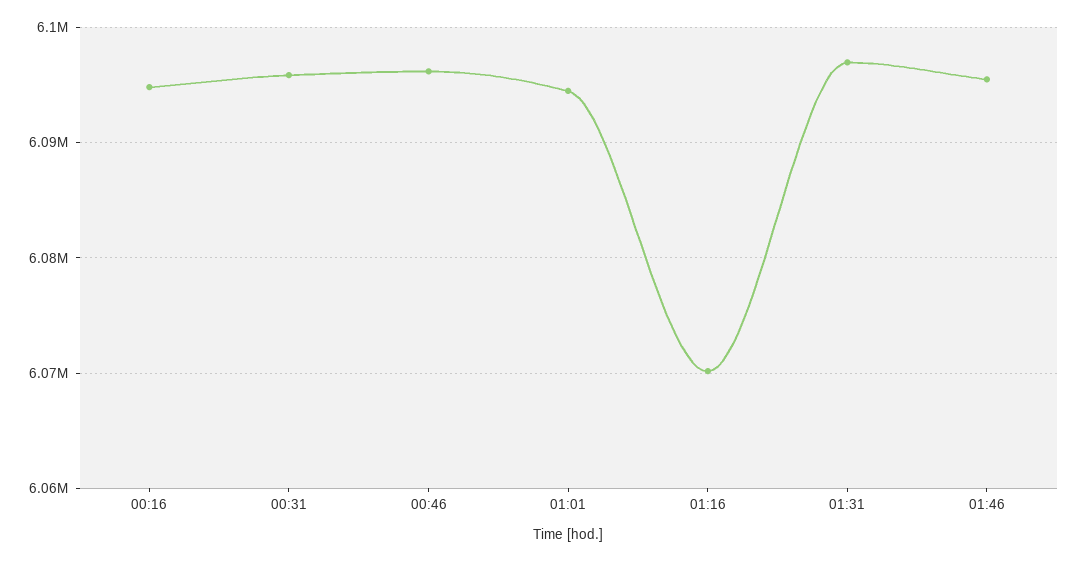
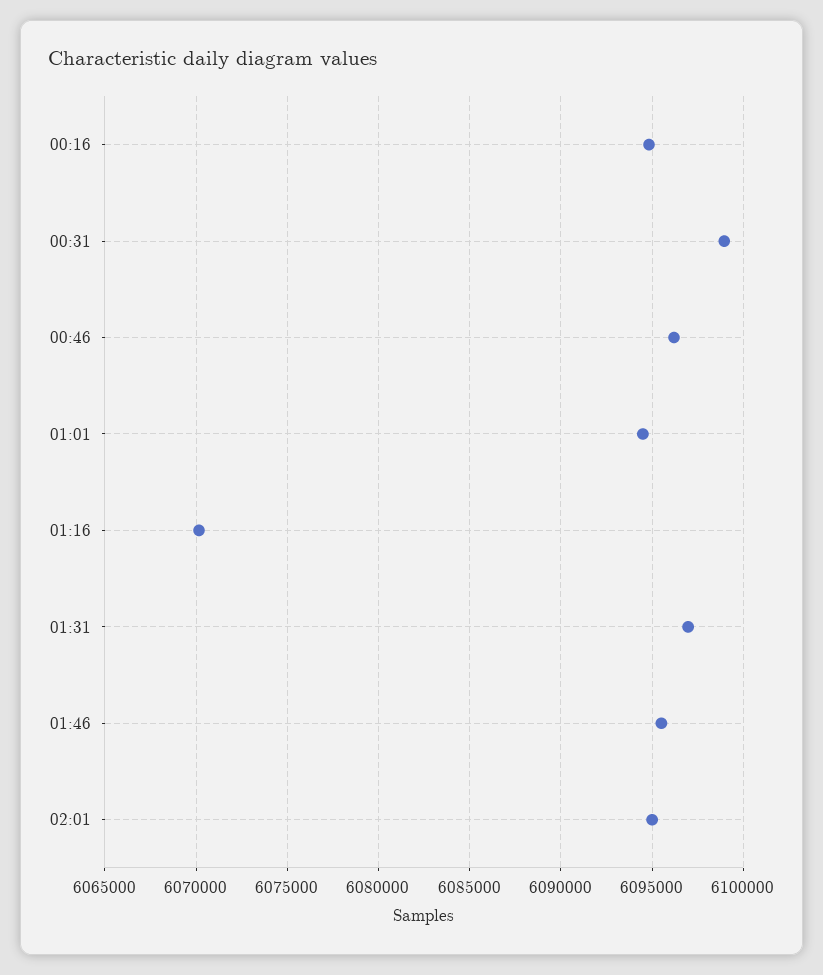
00:31: 6096000 -> 6099000
02:01: none -> 6095000

